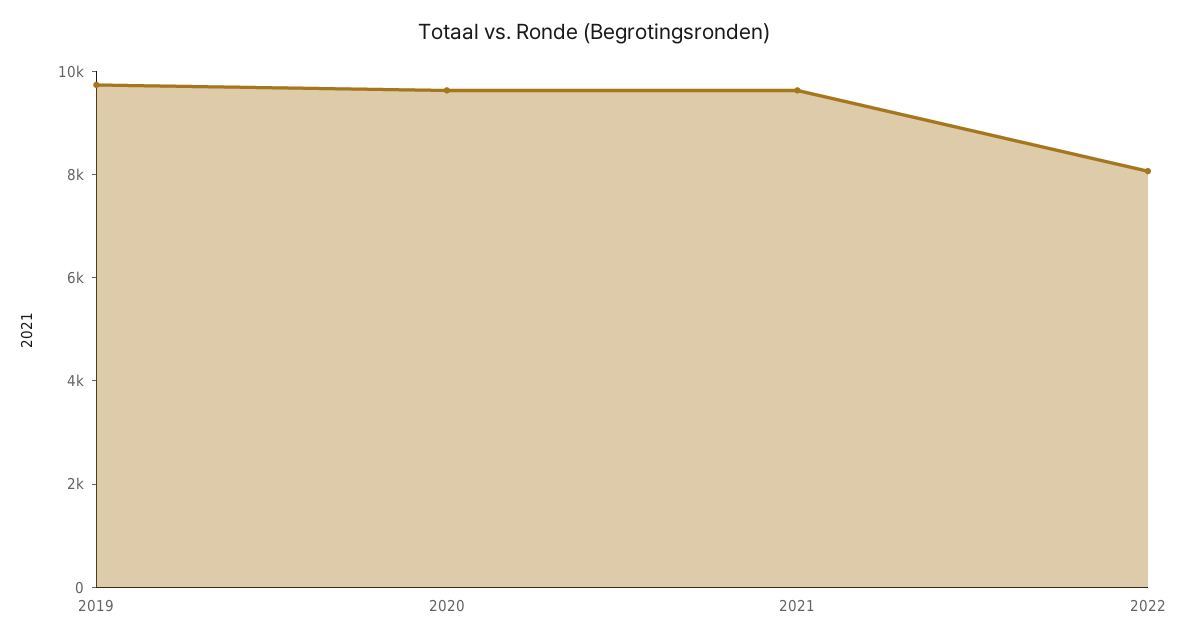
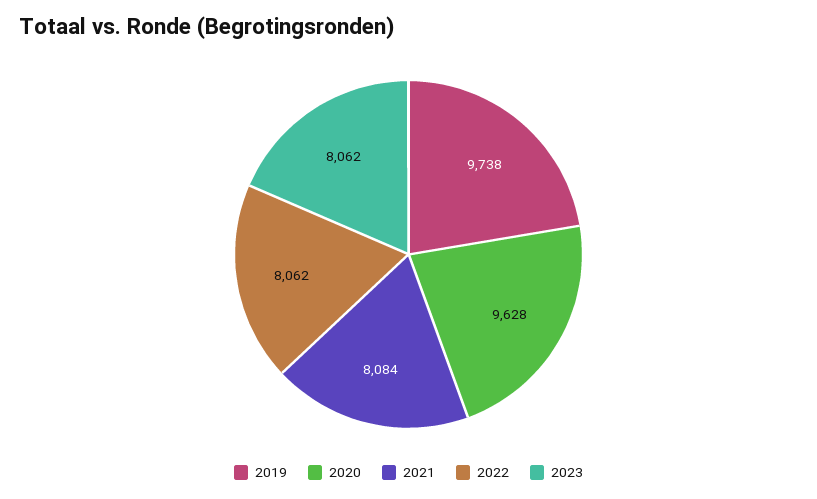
2021: 9500 -> 8084
2023: none -> 8062

